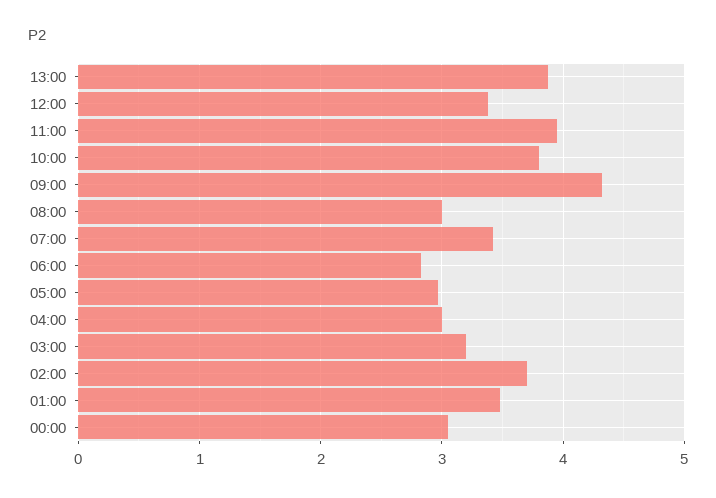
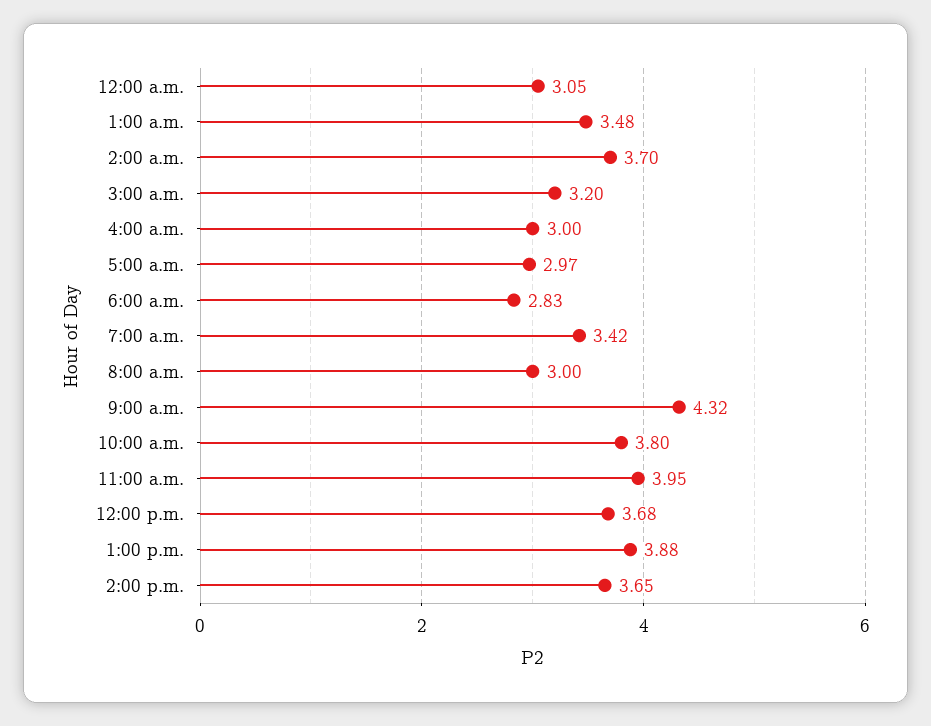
12:00: 3.4 -> 3.68
2:00 p.m.: none -> 3.65

